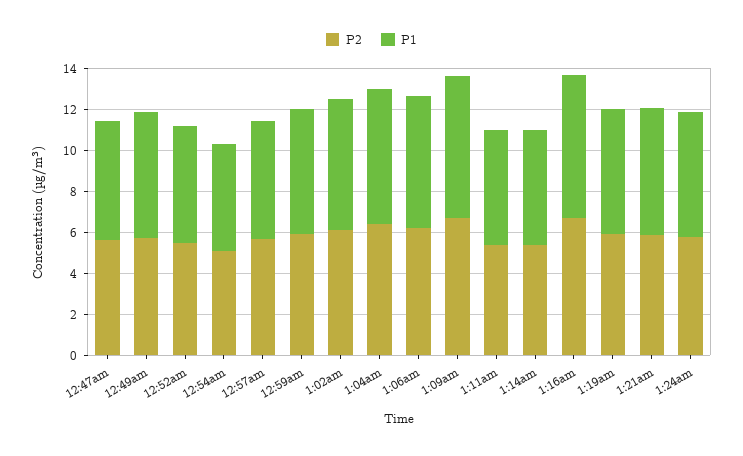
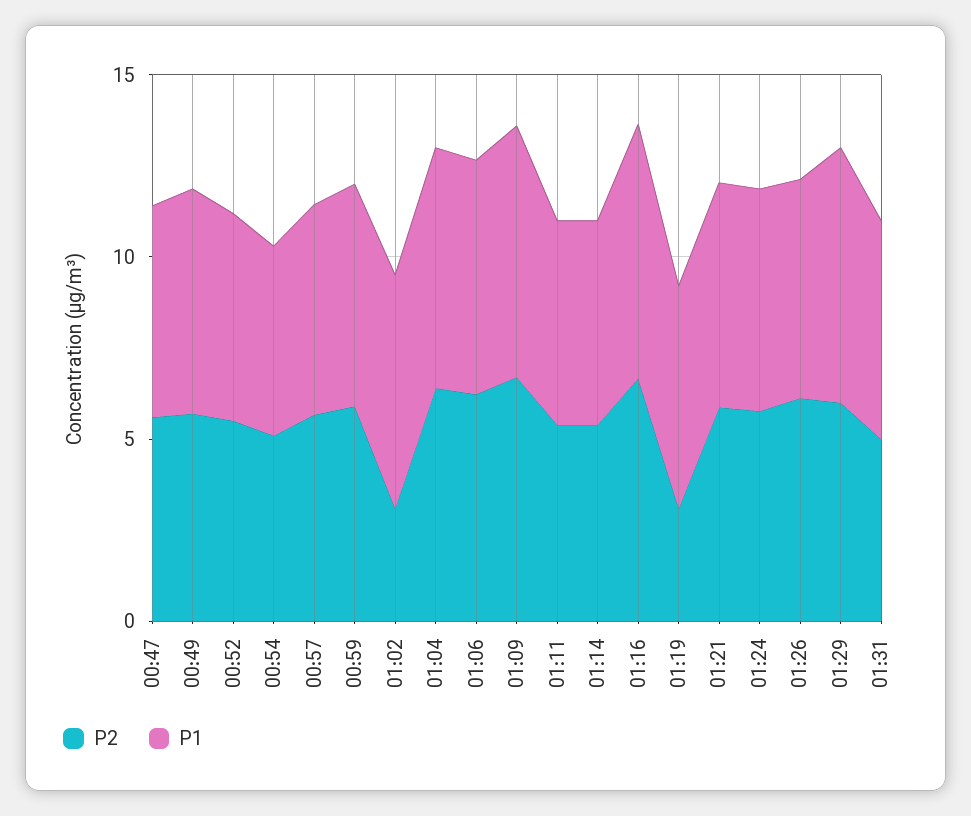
P2, 1:02am: 6 -> 3
P2, 1:19am: 6 -> 3
P2, 01:26: none -> 6
P1, 01:26: none -> 6
P2, 01:29: none -> 6
P1, 01:29: none -> 7
P2, 01:31: none -> 5
P1, 01:31: none -> 6

